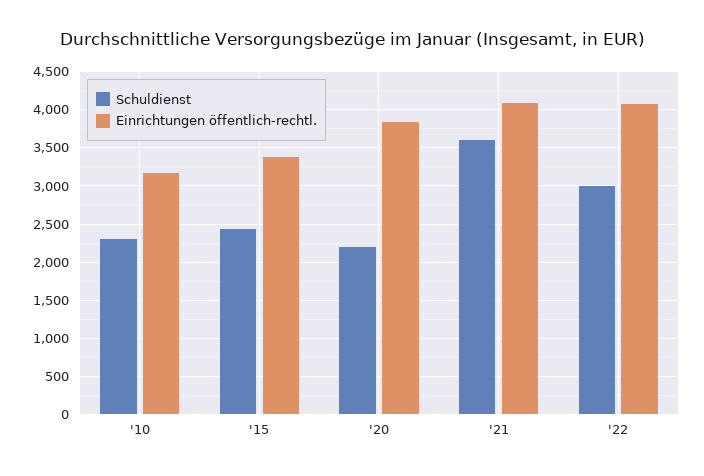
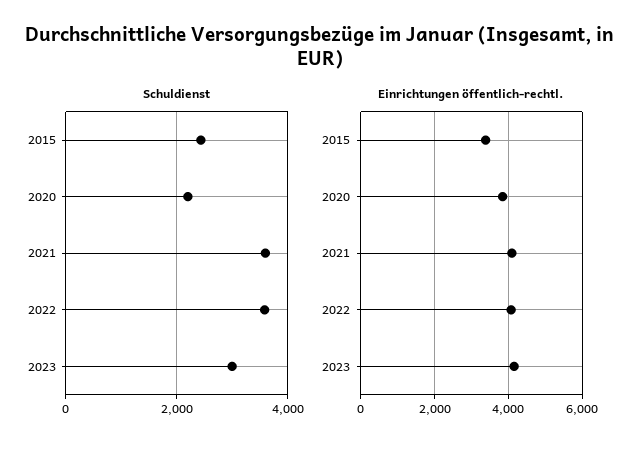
Schuldienst, '10: 2300 -> none
Einrichtungen öffentlich-rechtl., '10: 3200 -> none
Schuldienst, '22: 3000 -> 3600
Schuldienst, 2023: none -> 3000
Einrichtungen öffentlich-rechtl., 2023: none -> 4200

